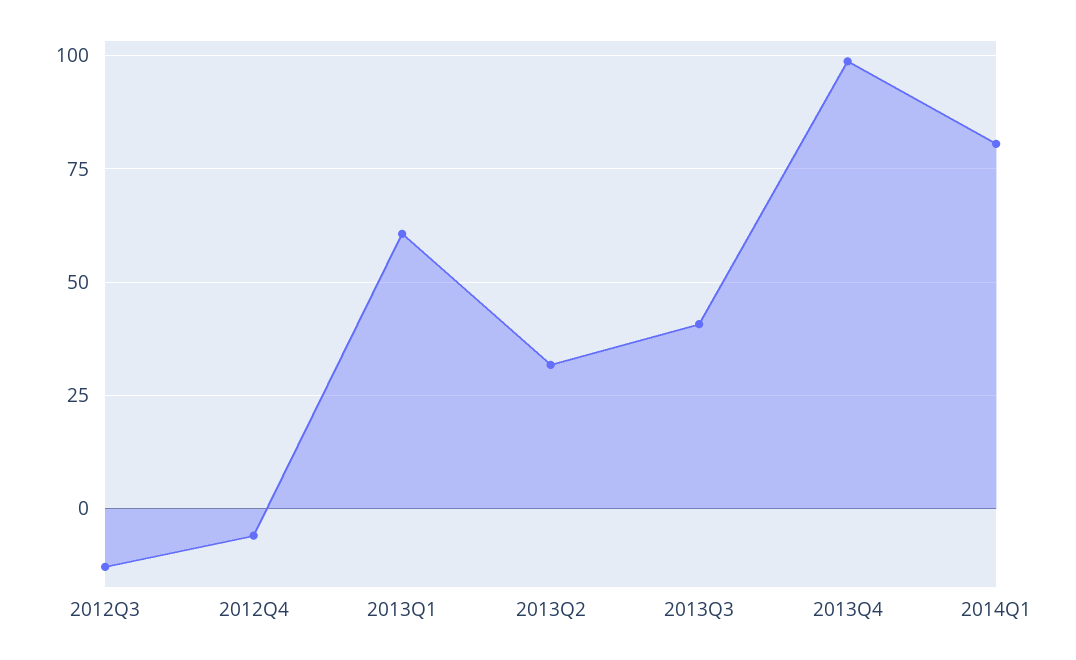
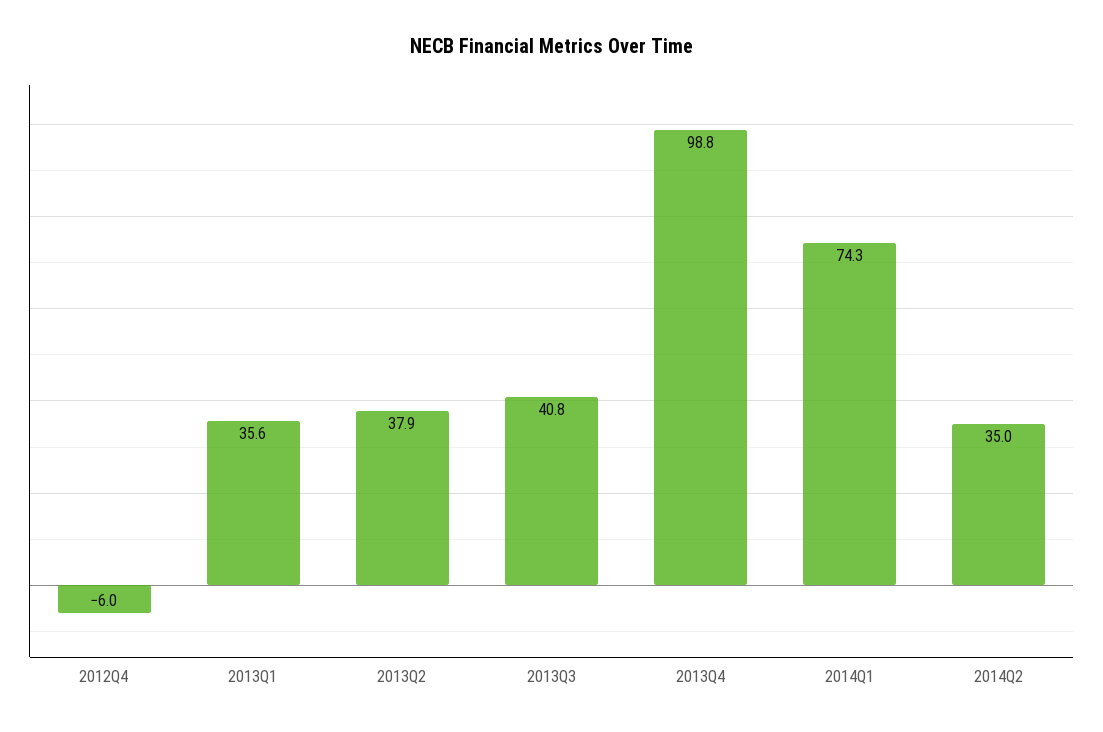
2012Q3: -12.5 -> none
2013Q1: 60 -> 35.6
2013Q2: 32.5 -> 37.9
2014Q1: 80 -> 74.3
2014Q2: none -> 35

